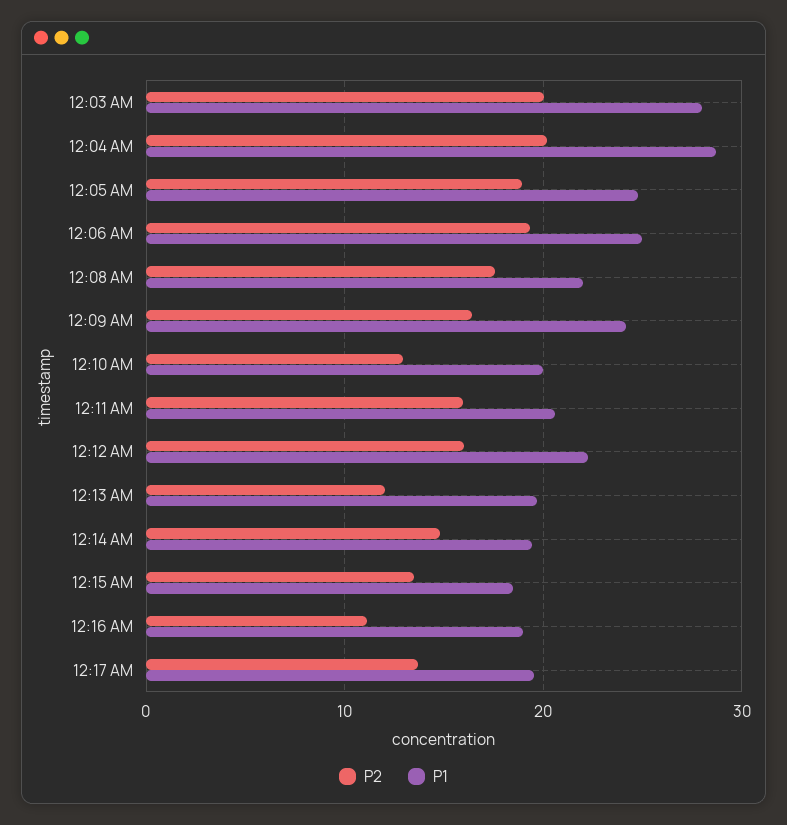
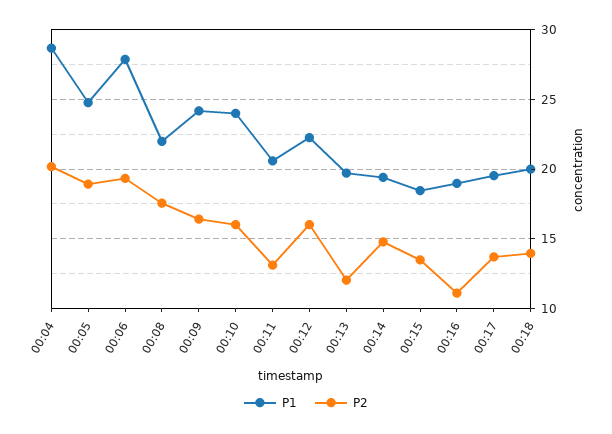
P2, 12:03 AM: 20 -> none
P1, 12:03 AM: 28 -> none
P1, 12:06 AM: 25 -> 28
P2, 12:10 AM: 13 -> 16
P1, 12:10 AM: 20 -> 24
P2, 12:11 AM: 16 -> 13
P1, 00:18: none -> 20
P2, 00:18: none -> 14

